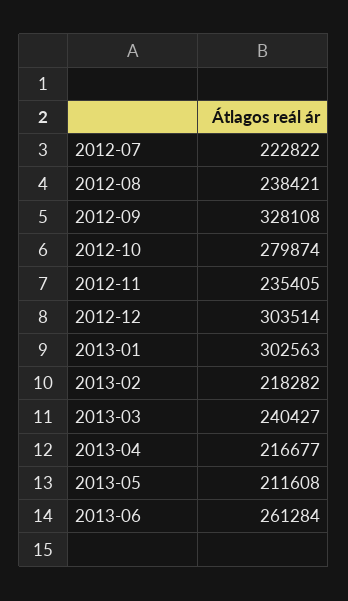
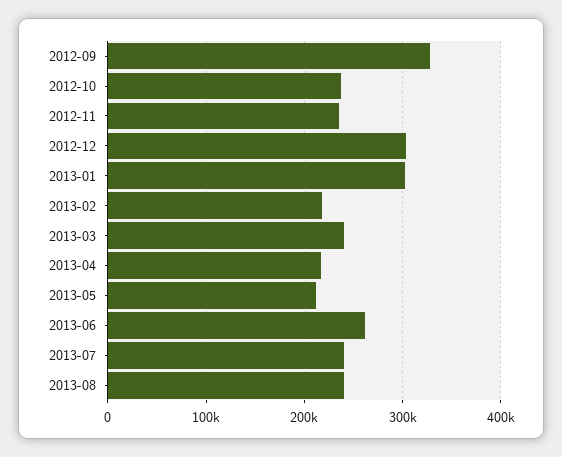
2012-07: 222822 -> none
2012-08: 238421 -> none
2012-10: 279874 -> 240000
2013-07: none -> 240000
2013-08: none -> 240000

